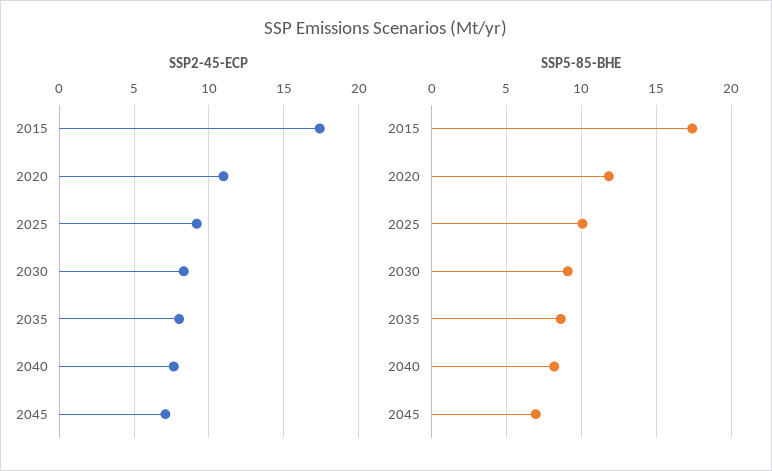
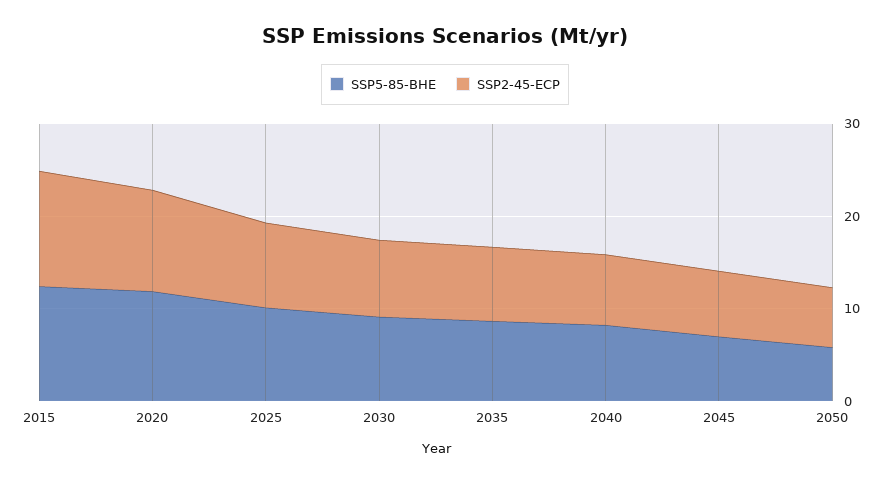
SSP2-45-ECP, 2015: 17.5 -> 12
SSP5-85-BHE, 2015: 17.5 -> 12
SSP5-85-BHE, 2050: none -> 6
SSP2-45-ECP, 2050: none -> 6

